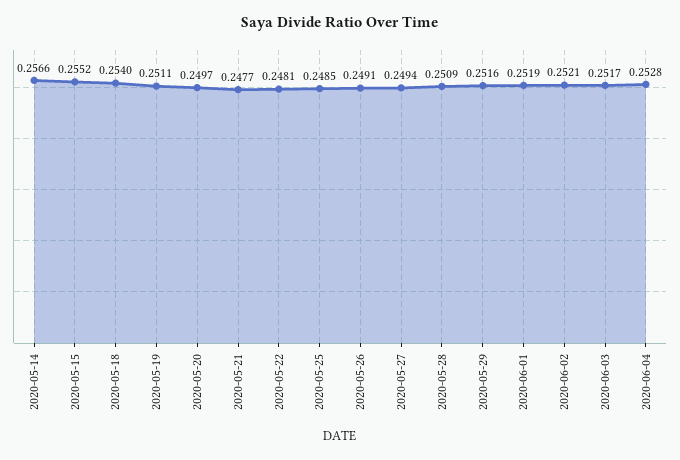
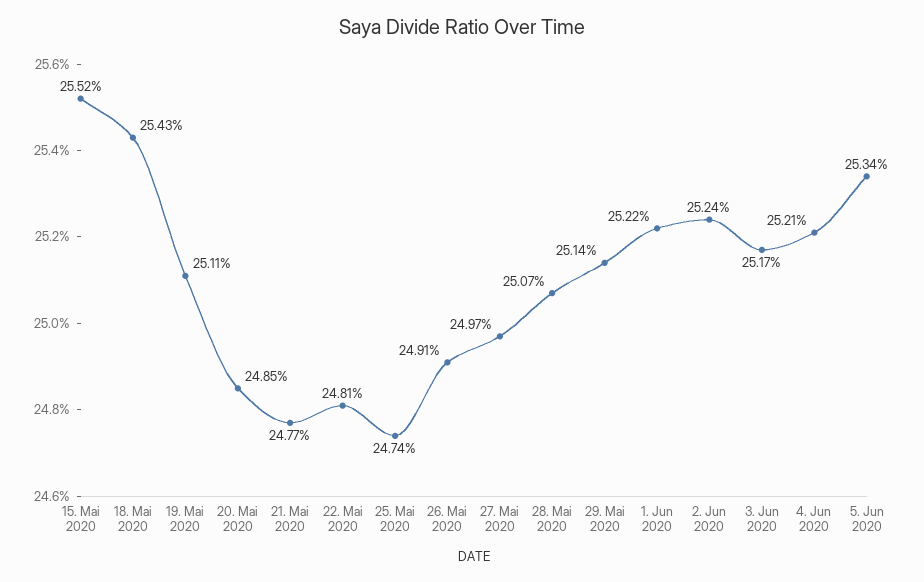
2020-05-14: 0.2566 -> none
2020-05-18: 0.254 -> 0.2543
2020-05-20: 0.2497 -> 0.2485
2020-05-25: 0.2485 -> 0.2474
2020-05-27: 0.2494 -> 0.2497
2020-05-28: 0.2509 -> 0.2507
2020-05-29: 0.2516 -> 0.2514
2020-06-01: 0.2519 -> 0.2522
2020-06-02: 0.2521 -> 0.2524
2020-06-04: 0.2528 -> 0.2521
5. Jun 2020: none -> 0.2534

